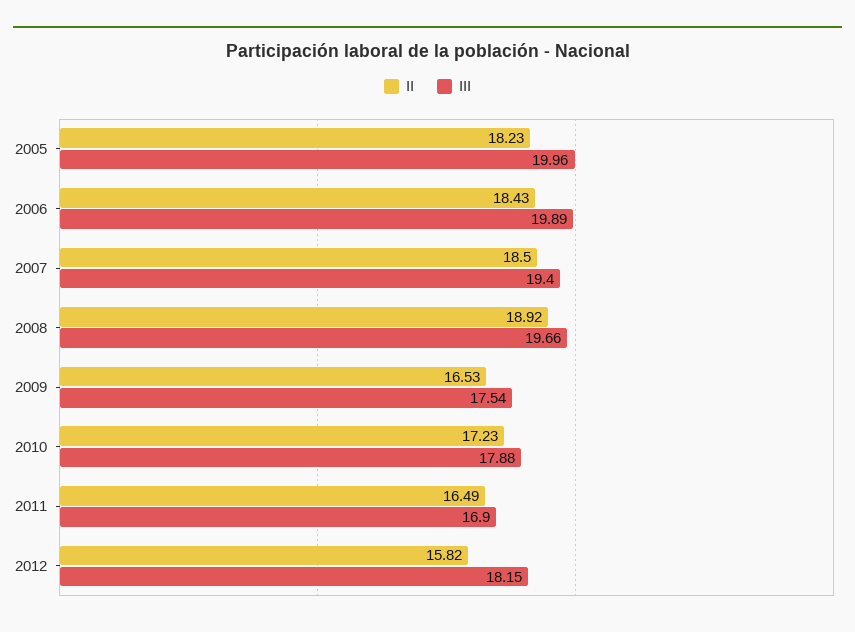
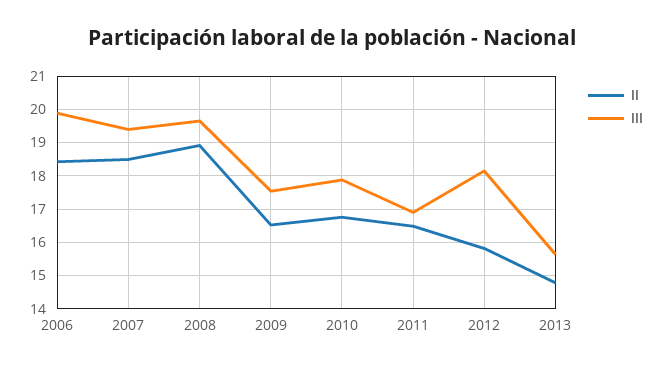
II, 2005: 18.23 -> none
III, 2005: 19.96 -> none
II, 2010: 17.23 -> 16.8
II, 2013: none -> 14.8
III, 2013: none -> 15.6

